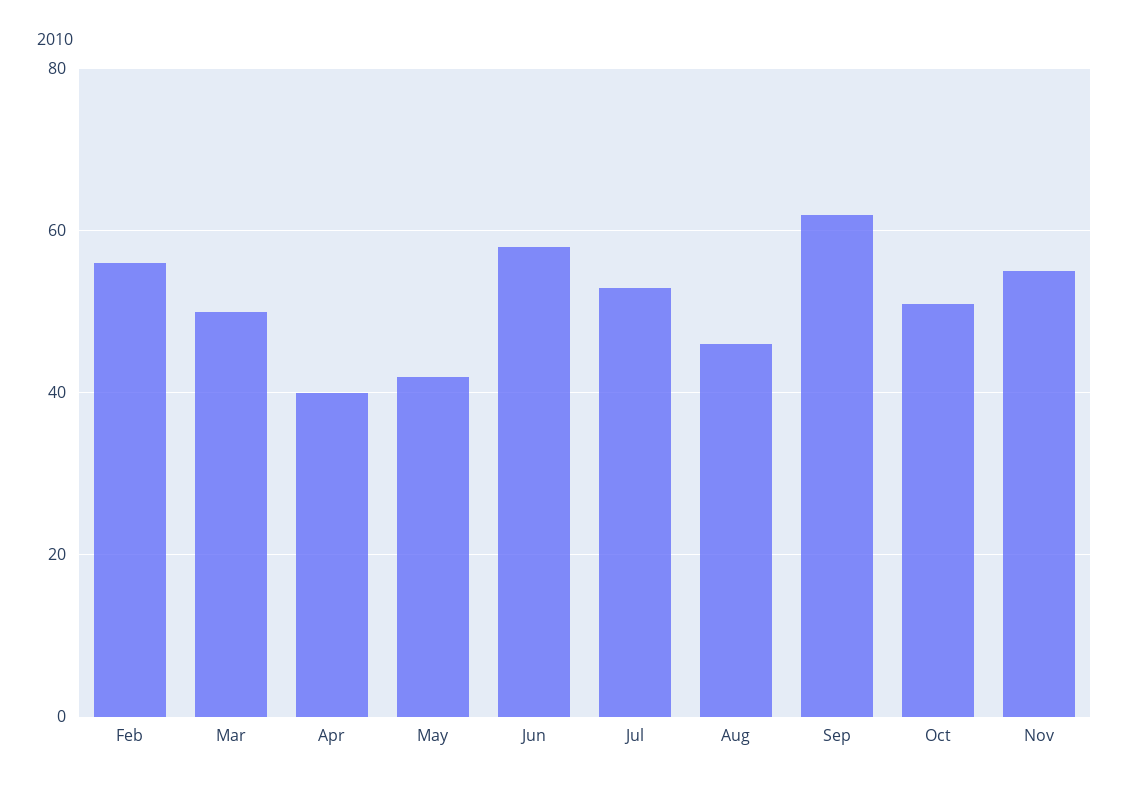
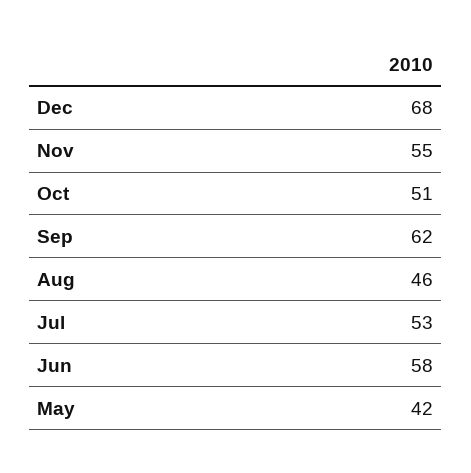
Feb: 55 -> none
Mar: 50 -> none
Apr: 40 -> none
Dec: none -> 68

